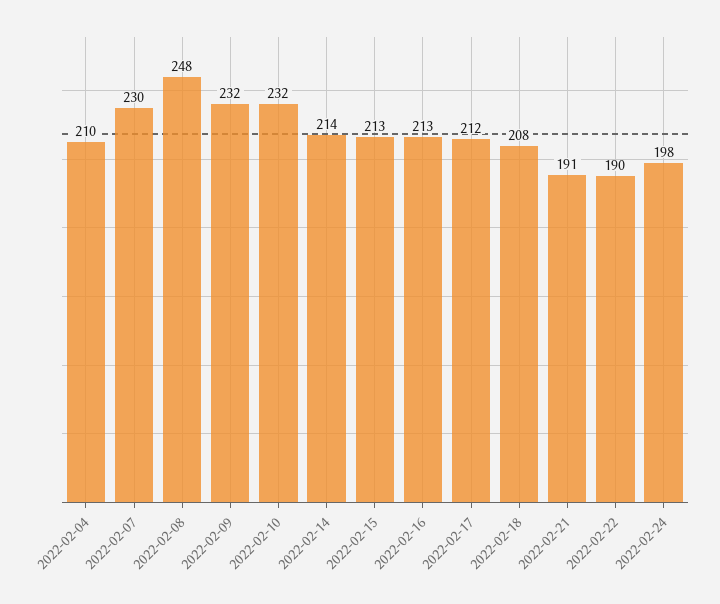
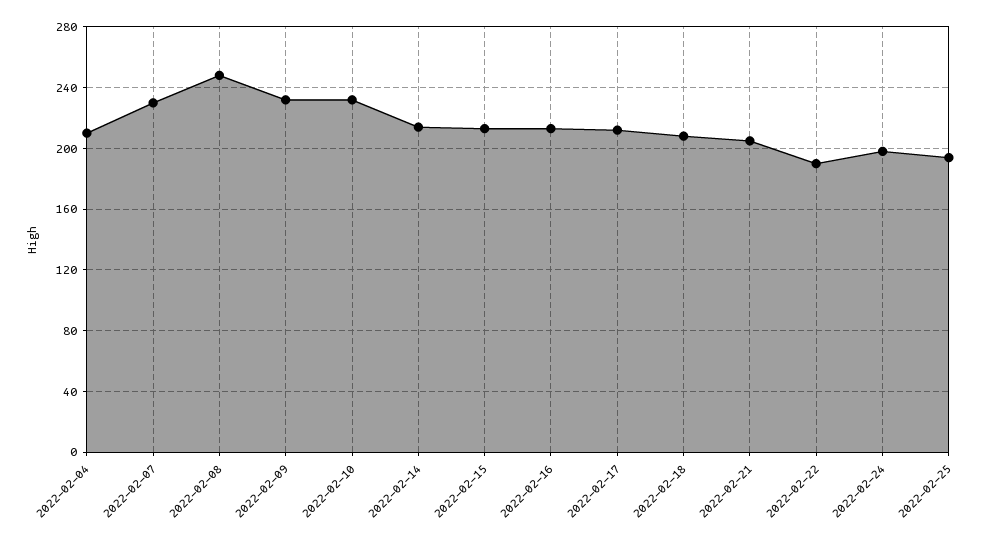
2022-02-21: 191 -> 205
2022-02-25: none -> 195

